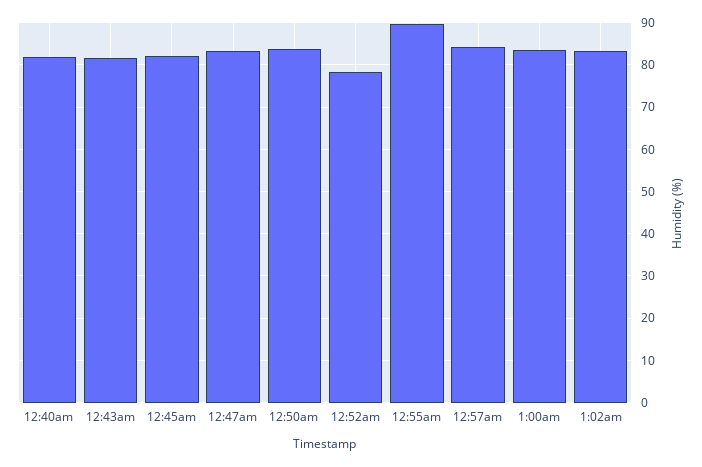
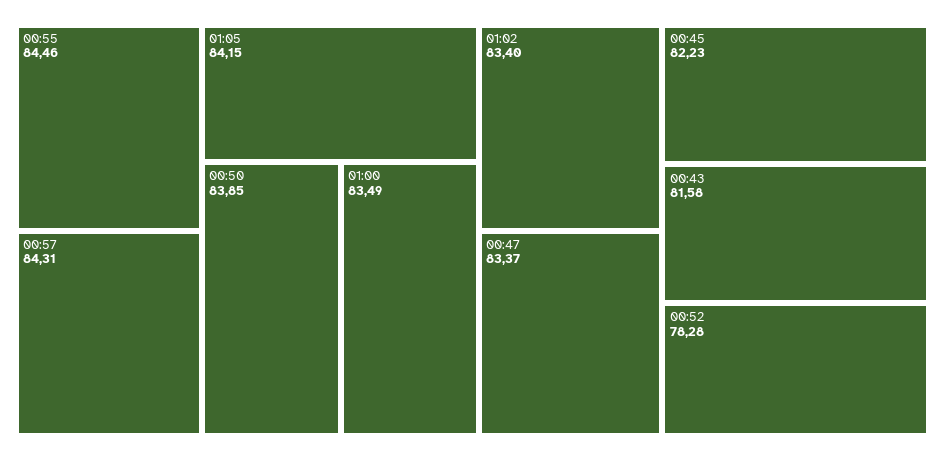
12:40am: 82 -> none
12:55am: 90 -> 84.46
01:05: none -> 84.15

